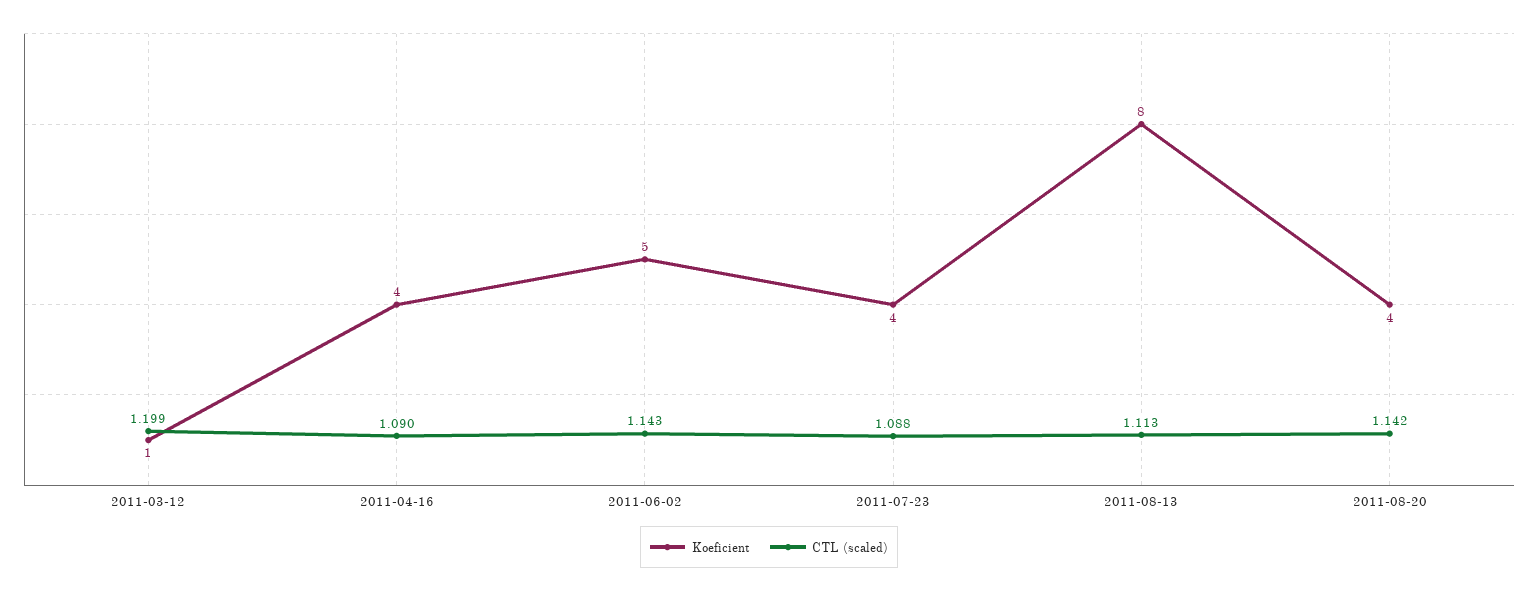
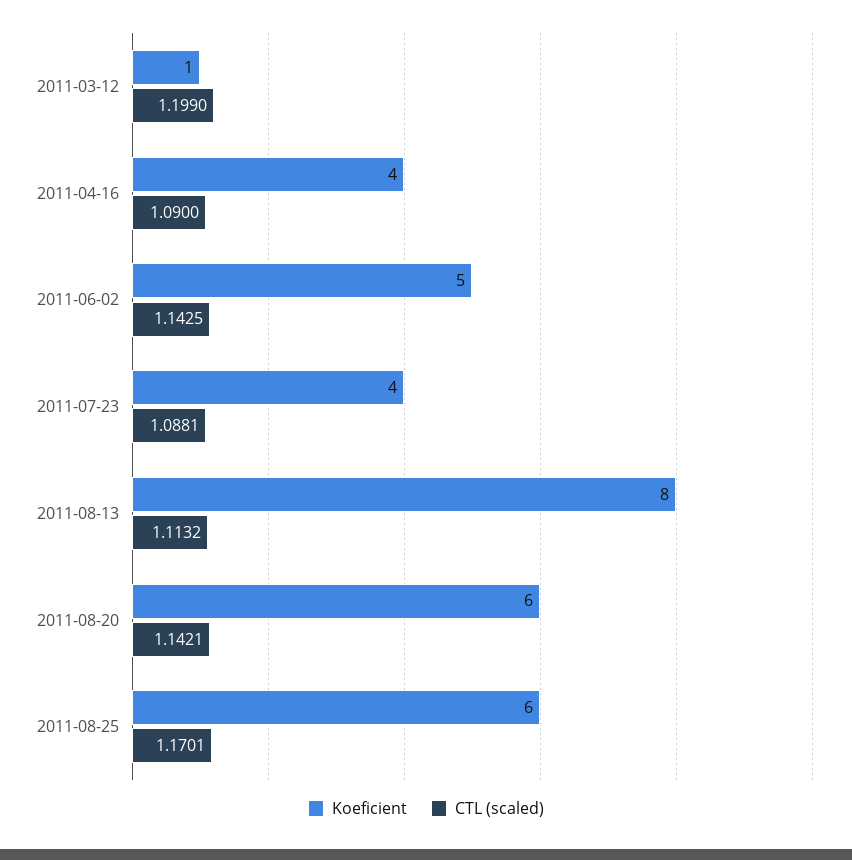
Koeficient, 2011-08-20: 4 -> 6
Koeficient, 2011-08-25: none -> 6
CTL (scaled), 2011-08-25: none -> 1.1701

